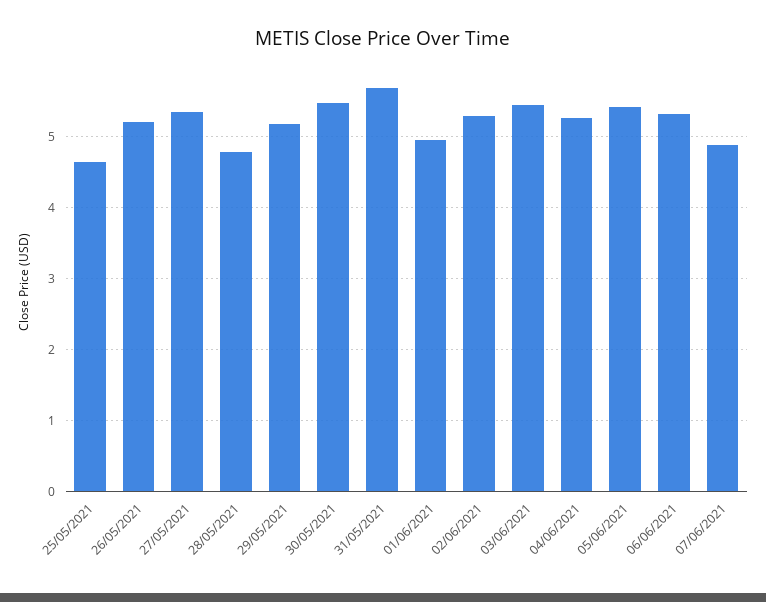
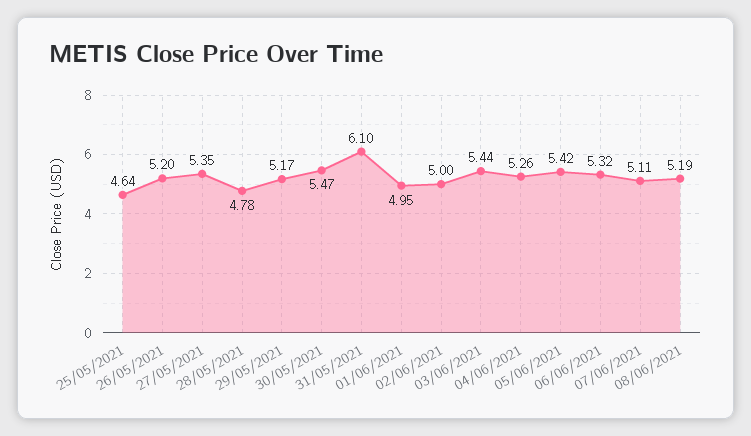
31/05/2021: 5.7 -> 6.1
02/06/2021: 5.3 -> 5
07/06/2021: 4.9 -> 5.11
08/06/2021: none -> 5.19

